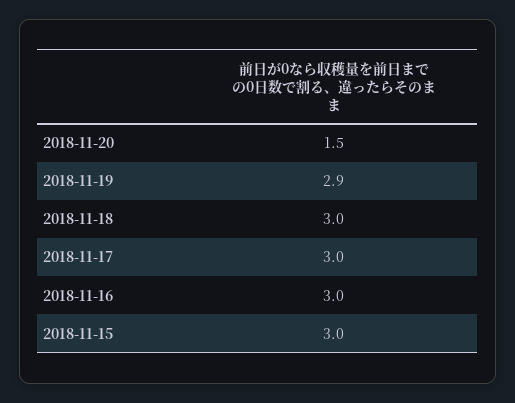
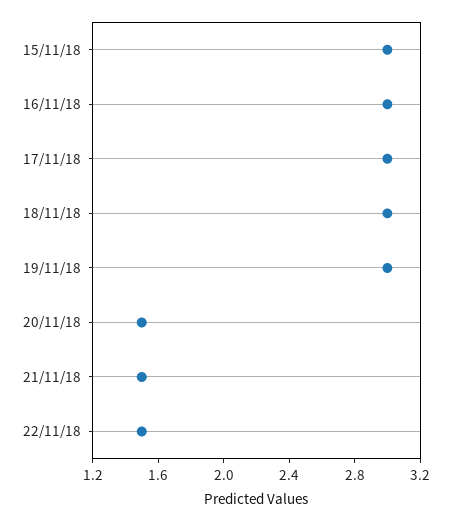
2018-11-19: 2.9 -> 3
21/11/18: none -> 1.5
22/11/18: none -> 1.5

